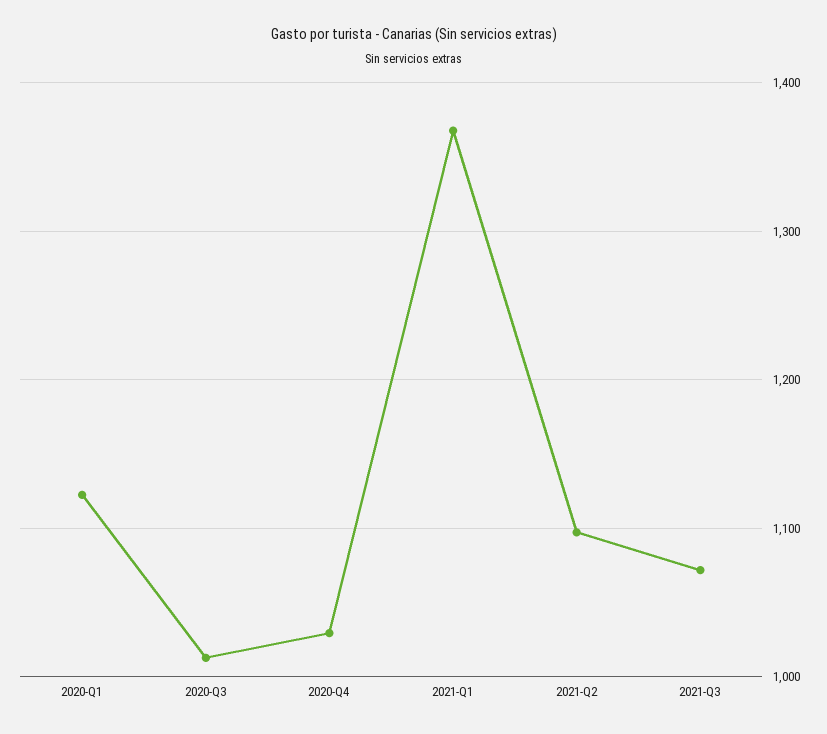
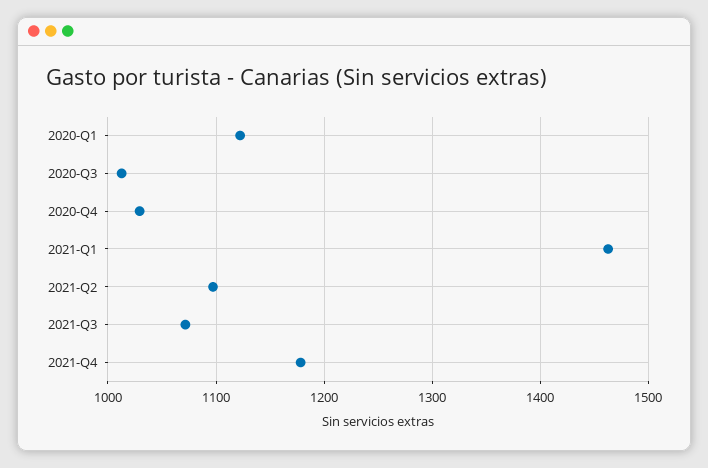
2021-Q1: 1370 -> 1460
2021-Q4: none -> 1180

